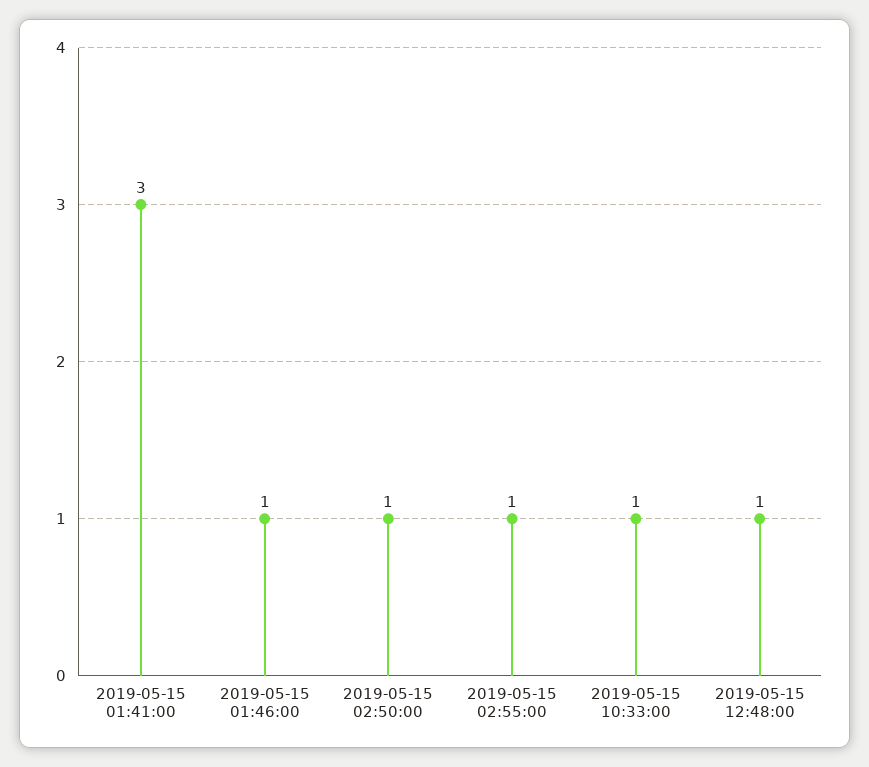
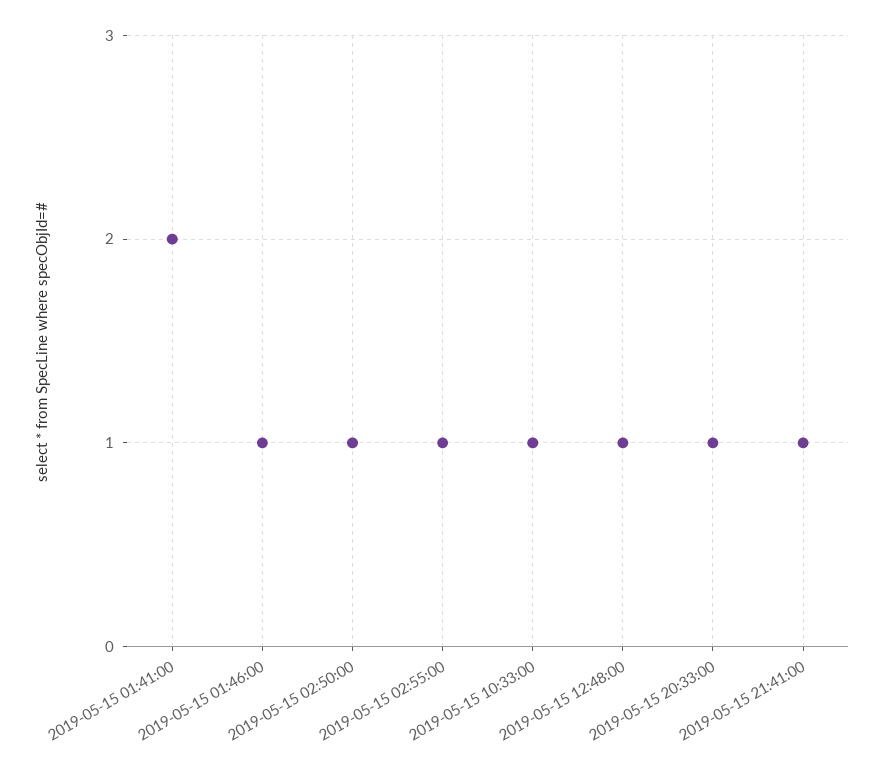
2019-05-15 01:41:00: 3 -> 2
2019-05-15 20:33:00: none -> 1
2019-05-15 21:41:00: none -> 1

